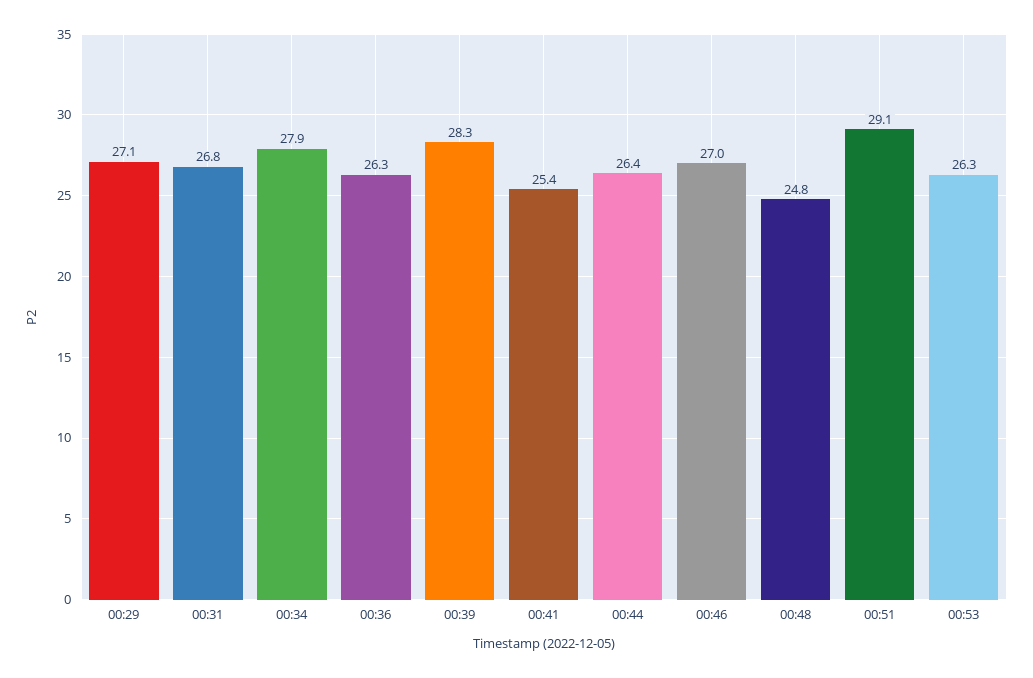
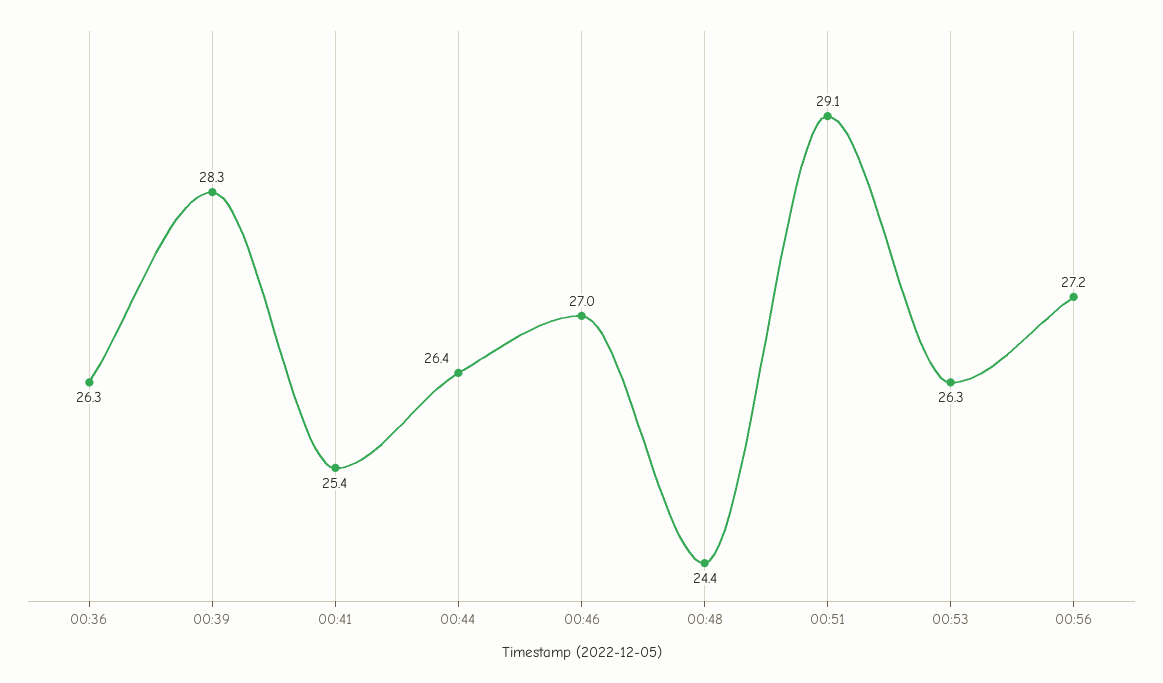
00:29: 27.1 -> none
00:31: 26.8 -> none
00:34: 27.9 -> none
00:48: 24.8 -> 24.4
00:56: none -> 27.2

